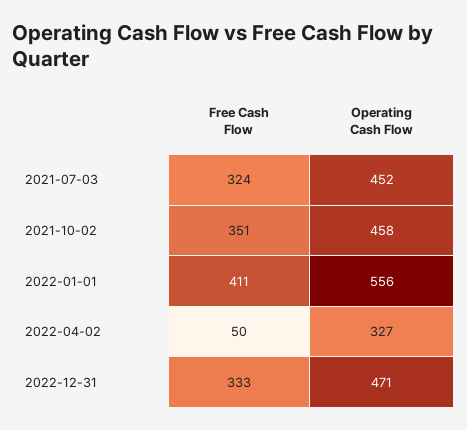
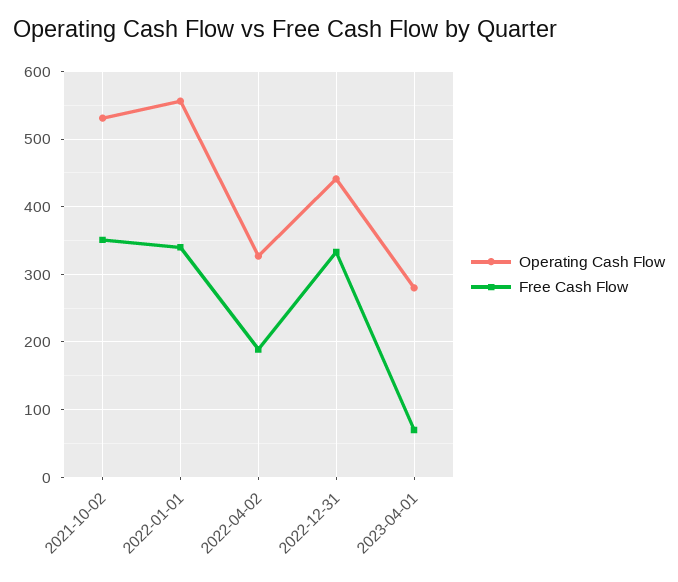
Free Cash Flow, 2021-07-03: 324 -> none
Operating Cash Flow, 2021-07-03: 452 -> none
Operating Cash Flow, 2021-10-02: 458 -> 530
Free Cash Flow, 2022-01-01: 411 -> 340
Free Cash Flow, 2022-04-02: 50 -> 190
Operating Cash Flow, 2022-12-31: 471 -> 440
Operating Cash Flow, 2023-04-01: none -> 280
Free Cash Flow, 2023-04-01: none -> 70

